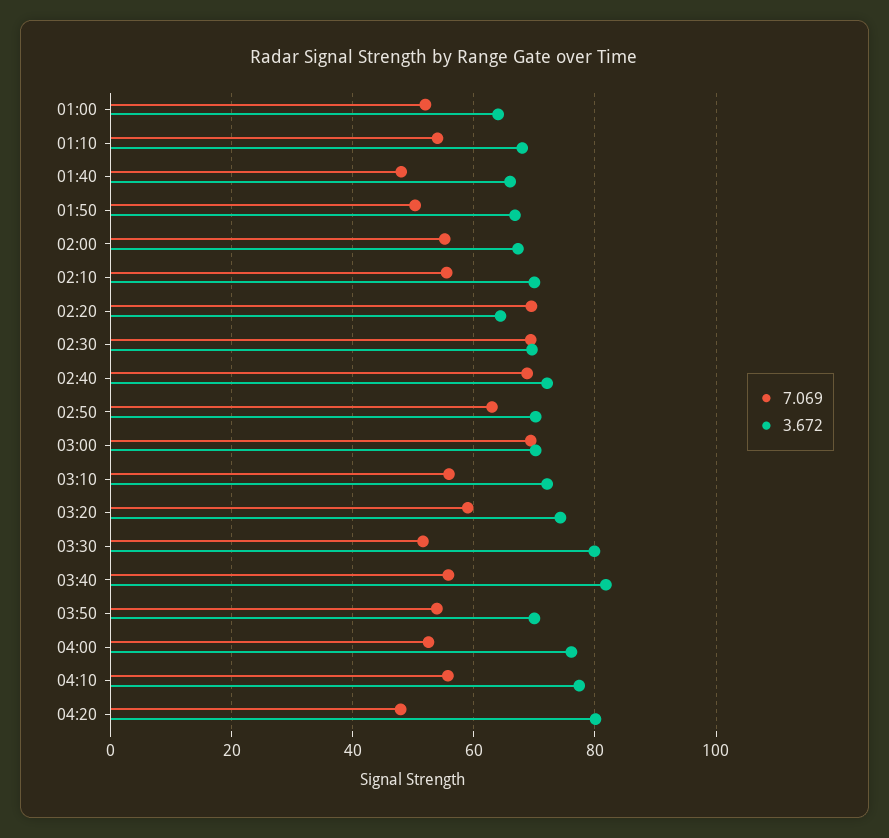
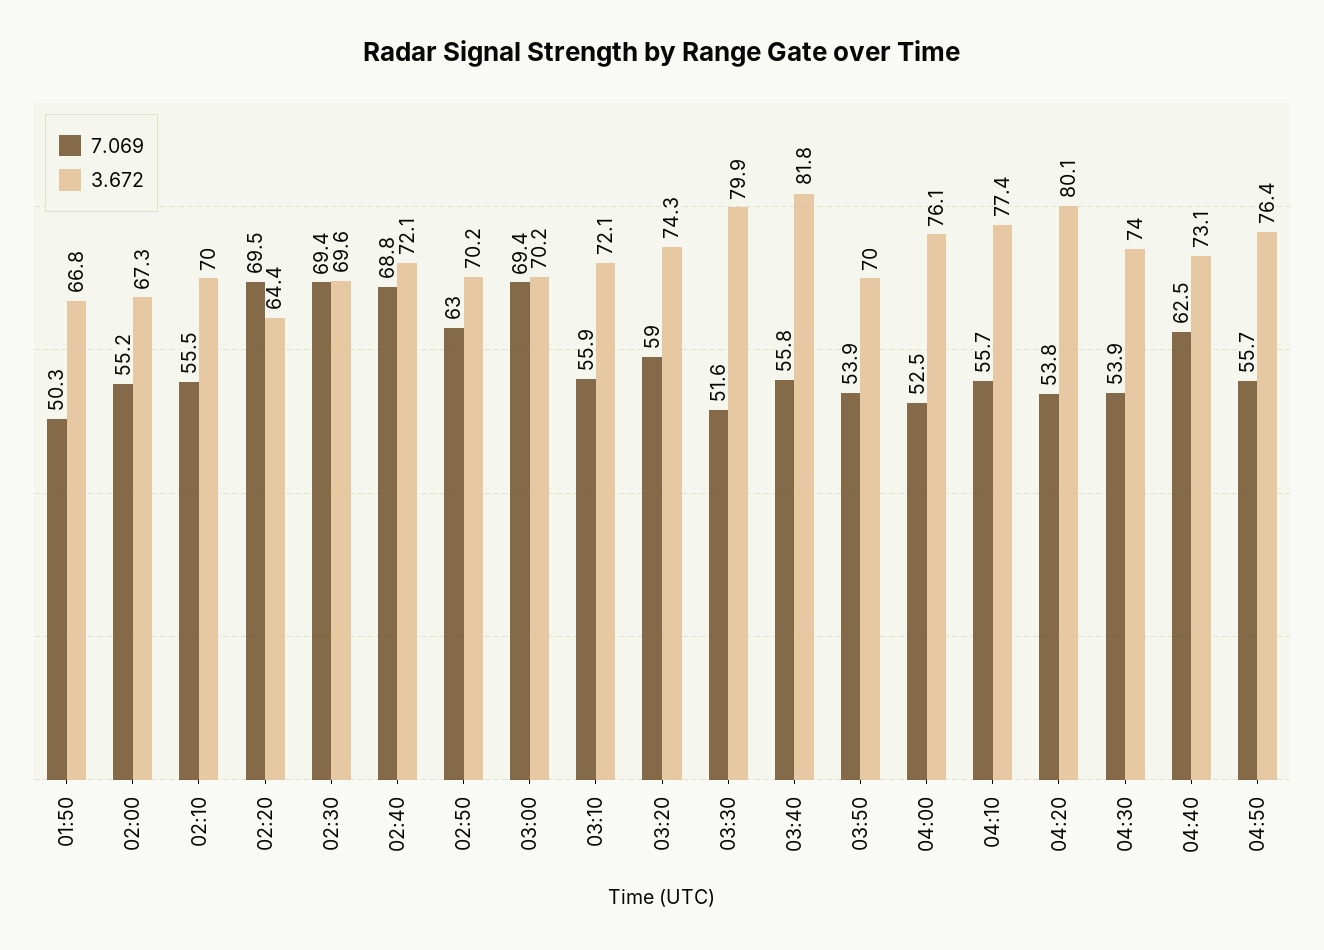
7.069, 01:00: 52 -> none
3.672, 01:00: 64 -> none
7.069, 01:10: 54 -> none
3.672, 01:10: 68 -> none
7.069, 01:40: 48 -> none
3.672, 01:40: 66 -> none
7.069, 04:20: 48 -> 53.8
7.069, 04:30: none -> 53.9
3.672, 04:30: none -> 74
7.069, 04:40: none -> 62.5
3.672, 04:40: none -> 73.1
7.069, 04:50: none -> 55.7
3.672, 04:50: none -> 76.4

